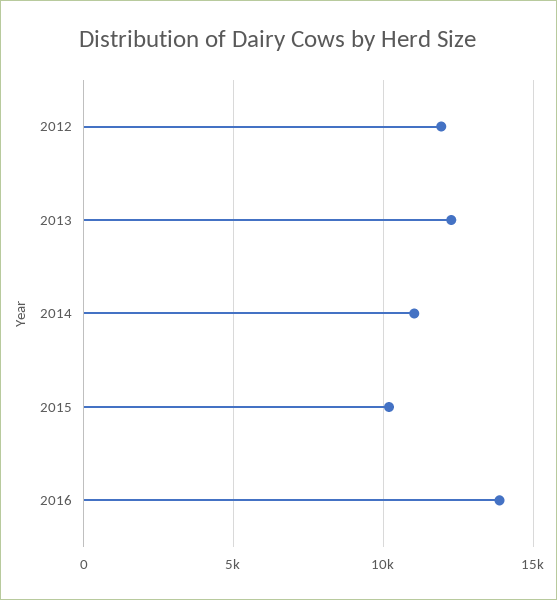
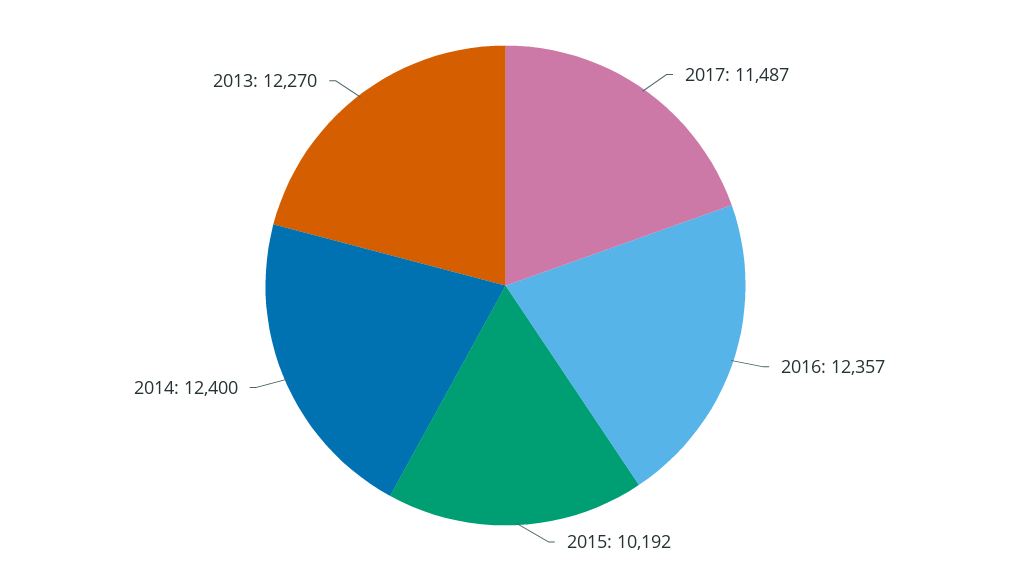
2012: 12000 -> none
2014: 11000 -> 12400
2016: 14000 -> 12357
2017: none -> 11487

